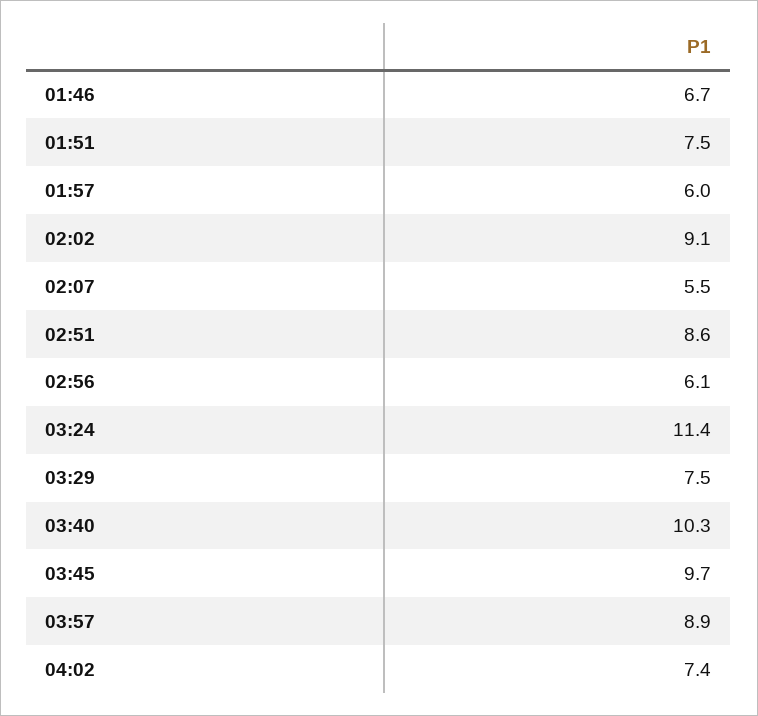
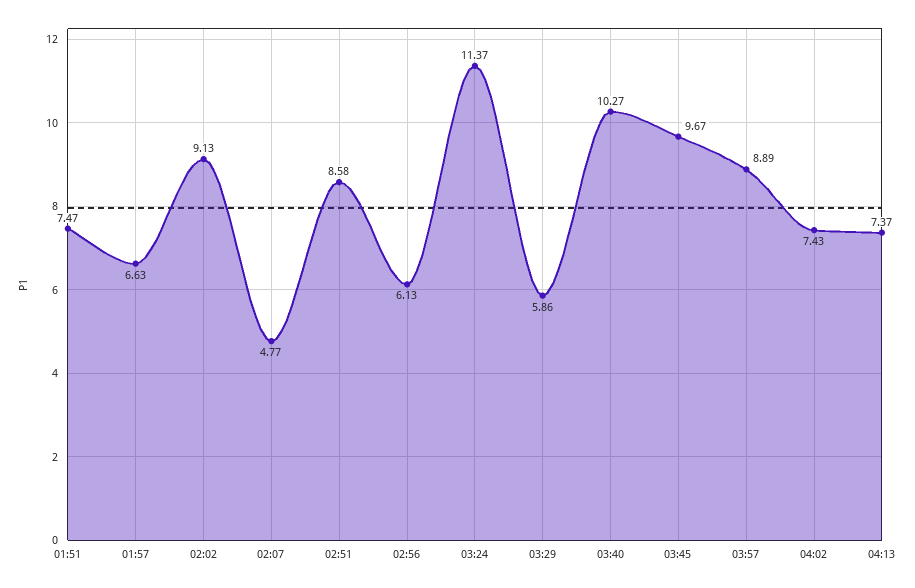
01:46: 6.7 -> none
01:57: 6 -> 6.63
02:07: 5.5 -> 4.77
03:29: 7.5 -> 5.86
04:13: none -> 7.37

